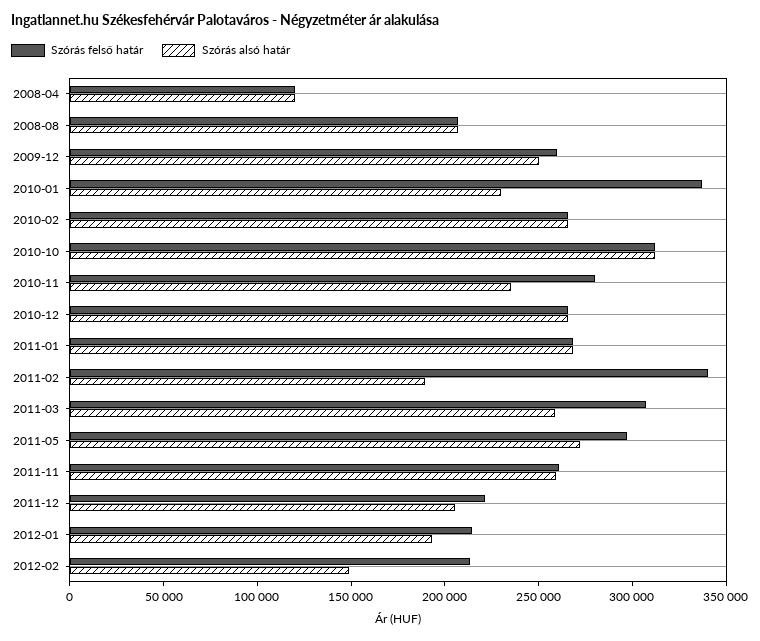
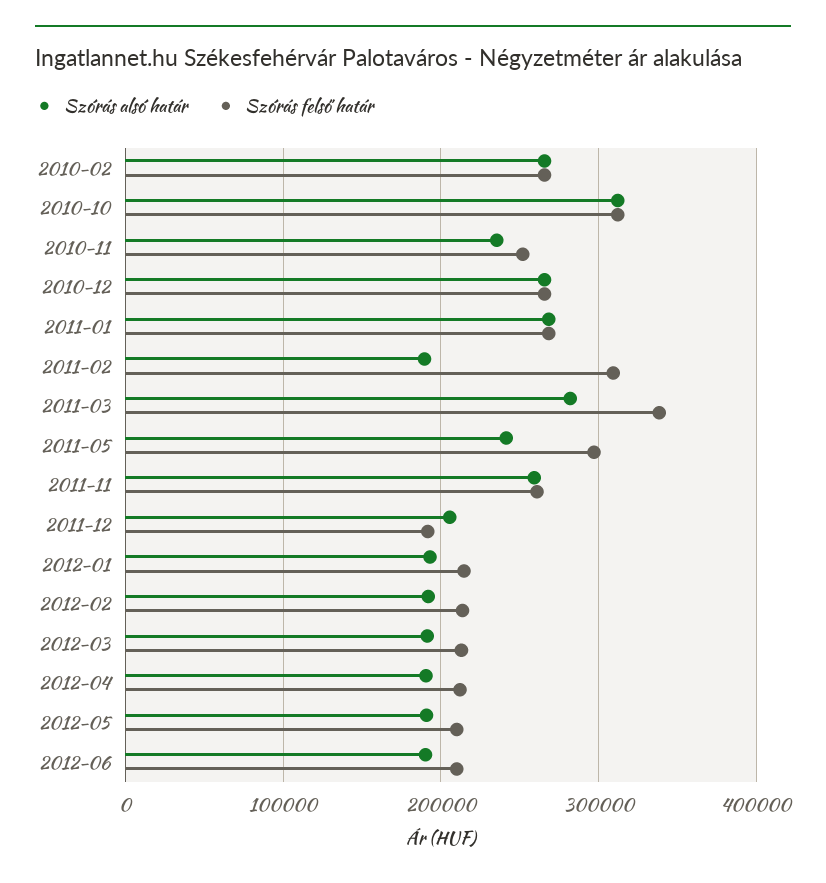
Szórás felső határ, 2008-04: 120000 -> none
Szórás alsó határ, 2008-04: 120000 -> none
Szórás felső határ, 2008-08: 210000 -> none
Szórás alsó határ, 2008-08: 210000 -> none
Szórás felső határ, 2009-12: 260000 -> none
Szórás alsó határ, 2009-12: 250000 -> none
Szórás felső határ, 2010-01: 340000 -> none
Szórás alsó határ, 2010-01: 230000 -> none
Szórás felső határ, 2010-11: 280000 -> 250000
Szórás felső határ, 2011-02: 340000 -> 310000
Szórás felső határ, 2011-03: 310000 -> 340000
Szórás alsó határ, 2011-03: 260000 -> 280000
Szórás alsó határ, 2011-05: 270000 -> 240000
Szórás felső határ, 2011-12: 220000 -> 190000
Szórás alsó határ, 2012-02: 150000 -> 190000
Szórás alsó határ, 2012-03: none -> 190000
Szórás felső határ, 2012-03: none -> 210000
Szórás alsó határ, 2012-04: none -> 190000
Szórás felső határ, 2012-04: none -> 210000
Szórás alsó határ, 2012-05: none -> 190000
Szórás felső határ, 2012-05: none -> 210000
Szórás alsó határ, 2012-06: none -> 190000
Szórás felső határ, 2012-06: none -> 210000

